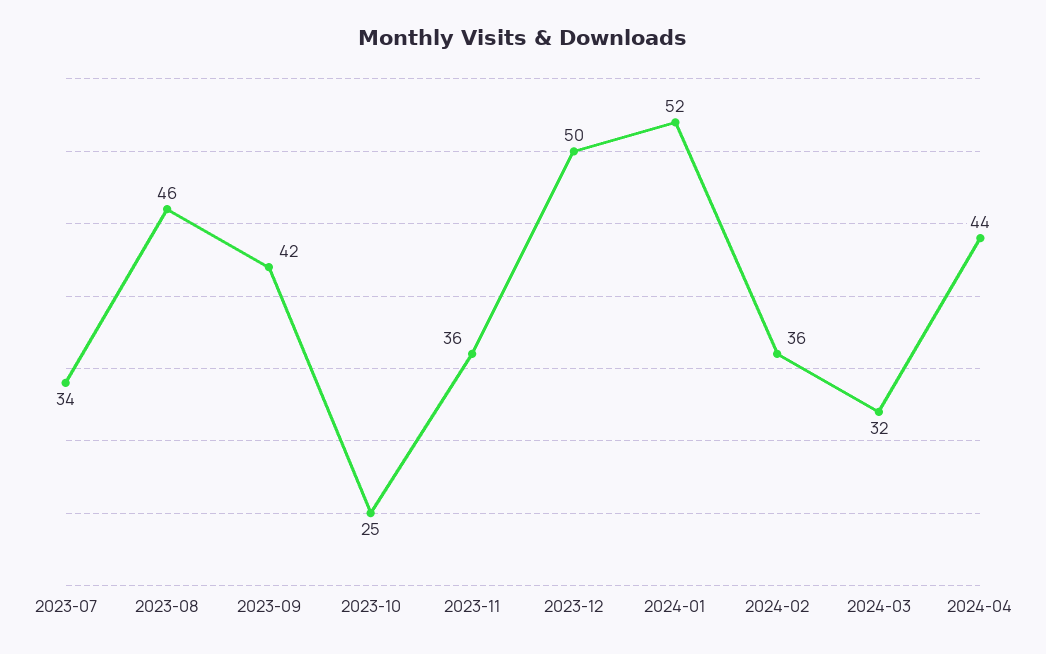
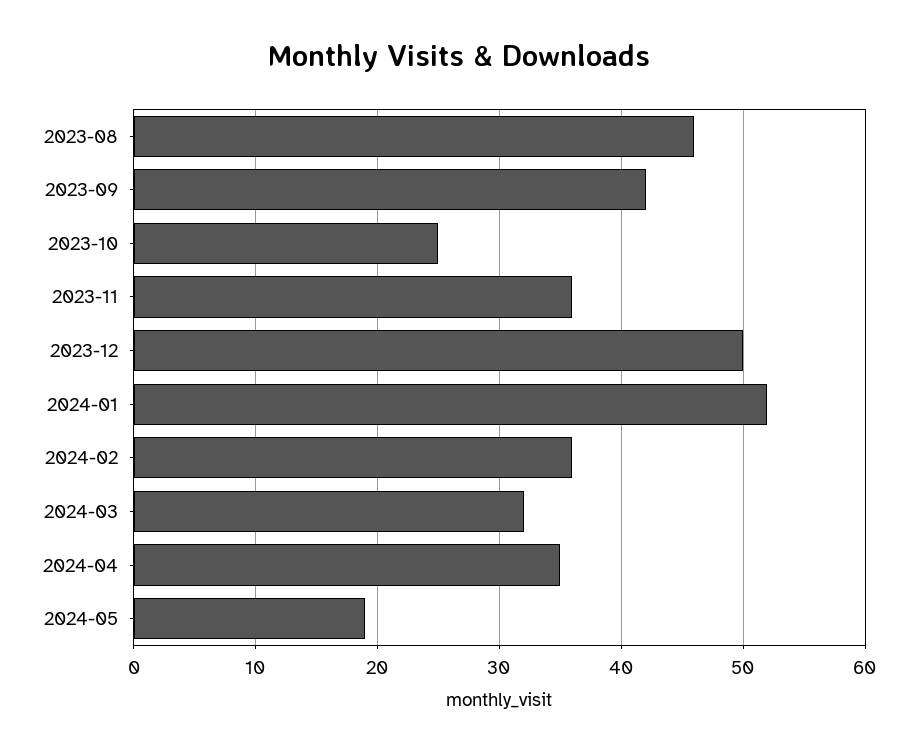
2023-07: 34 -> none
2024-04: 44 -> 35
2024-05: none -> 19

